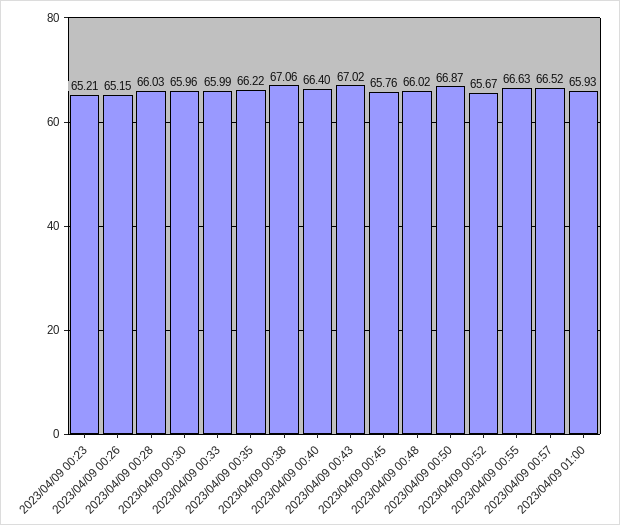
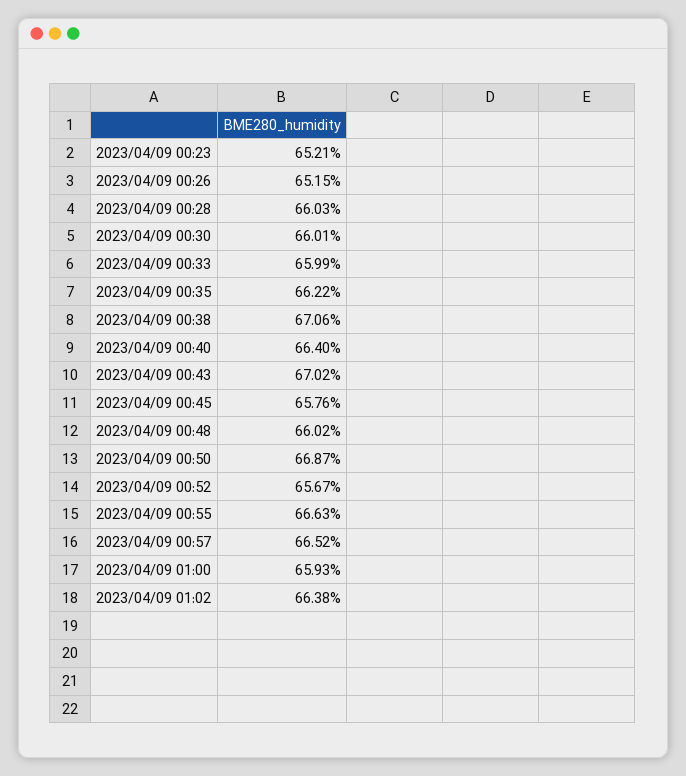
2023/04/09 00:30: 65.96 -> 66.01
2023/04/09 01:02: none -> 66.38

